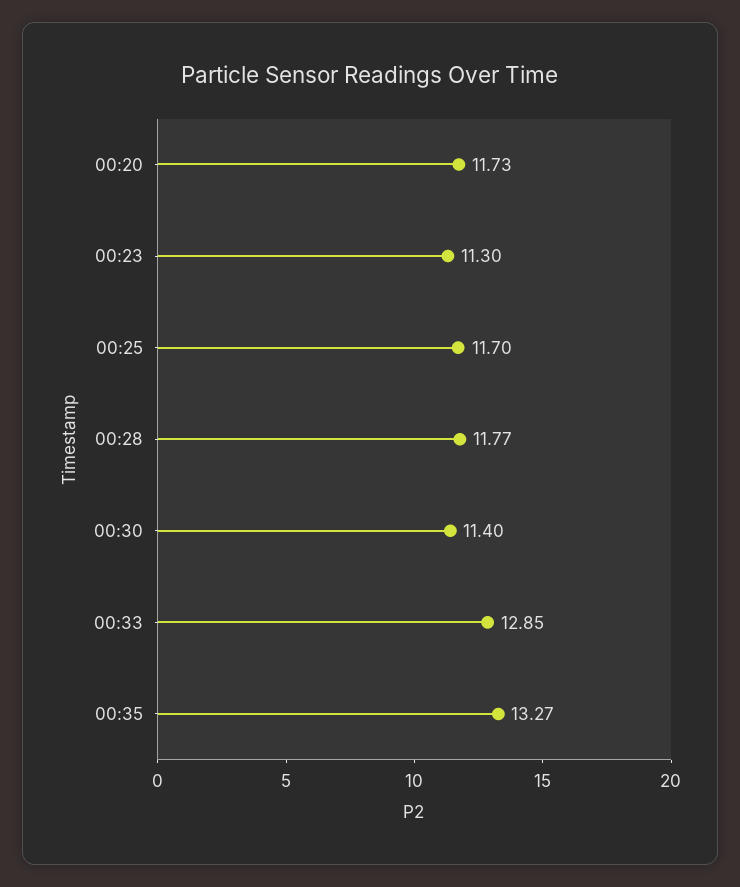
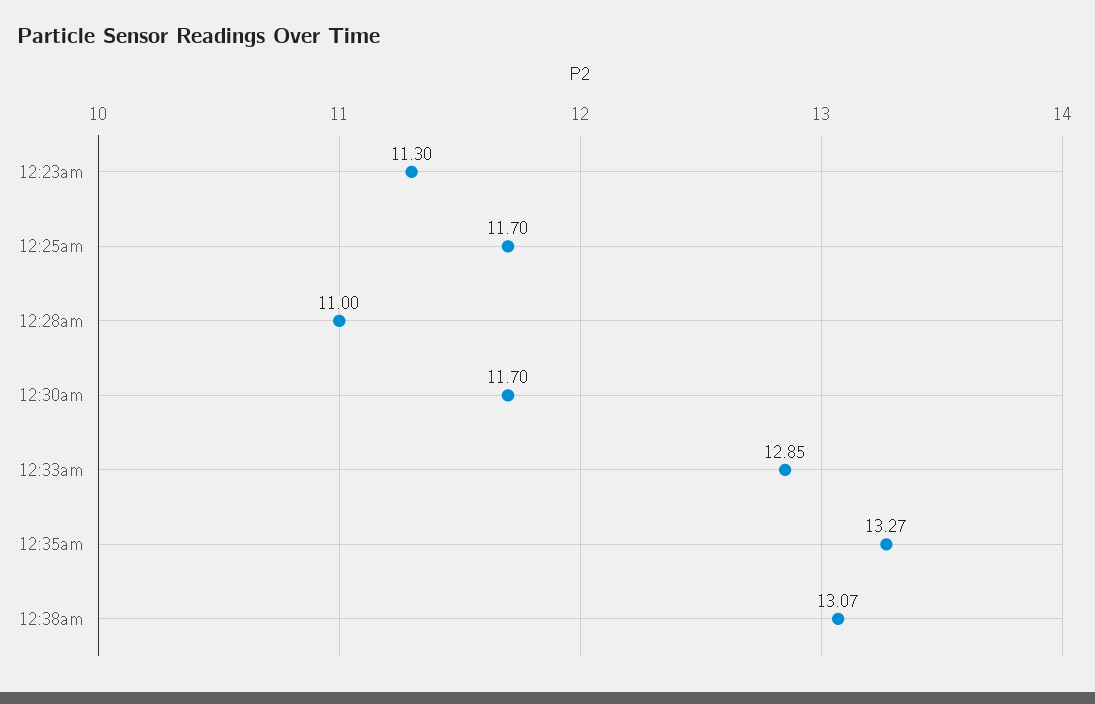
00:20: 11.73 -> none
00:28: 11.77 -> 11
00:30: 11.4 -> 11.7
12:38am: none -> 13.07

